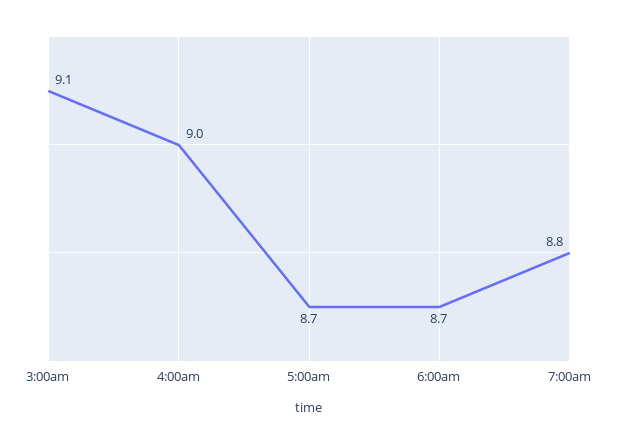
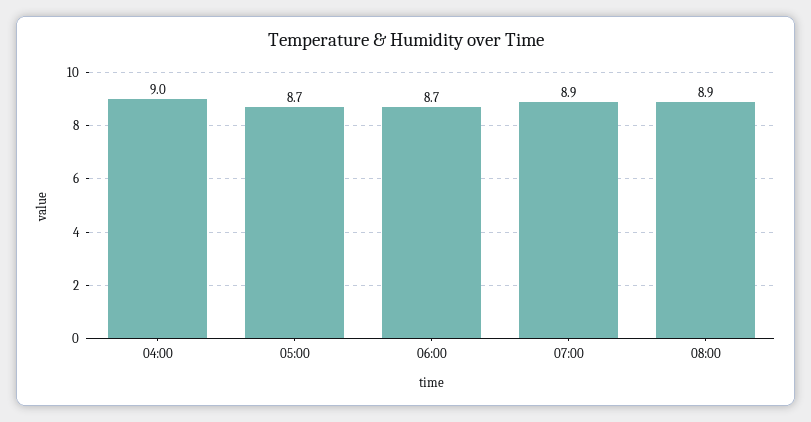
3:00am: 9.1 -> none
7:00am: 8.8 -> 8.9
08:00: none -> 8.9

